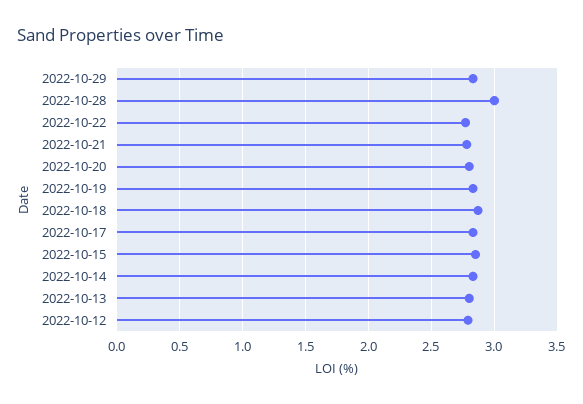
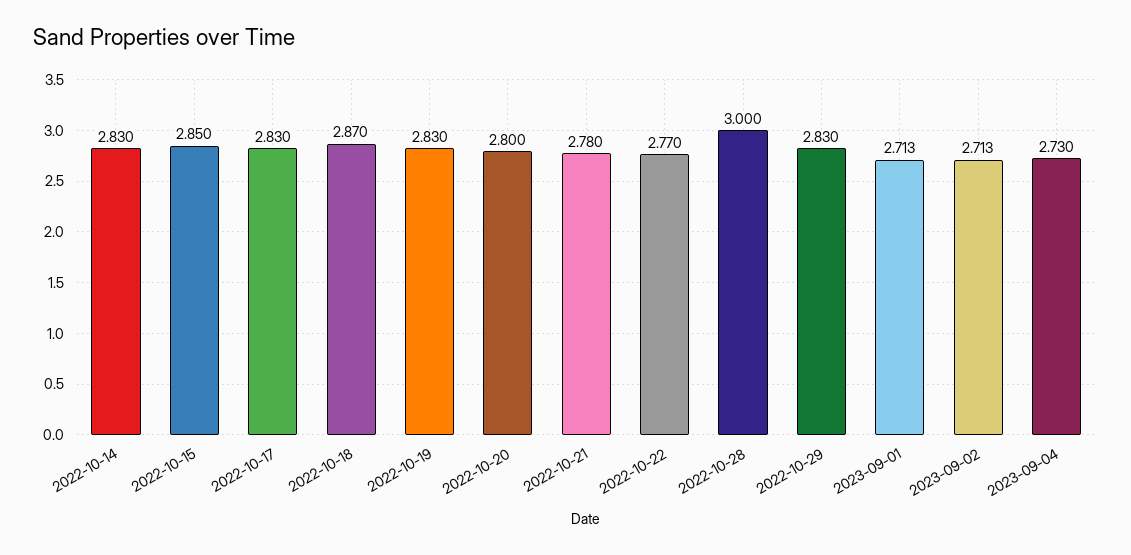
2022-10-13: 2.8 -> none
2022-10-12: 2.8 -> none
2023-09-01: none -> 2.713
2023-09-02: none -> 2.713
2023-09-04: none -> 2.73

